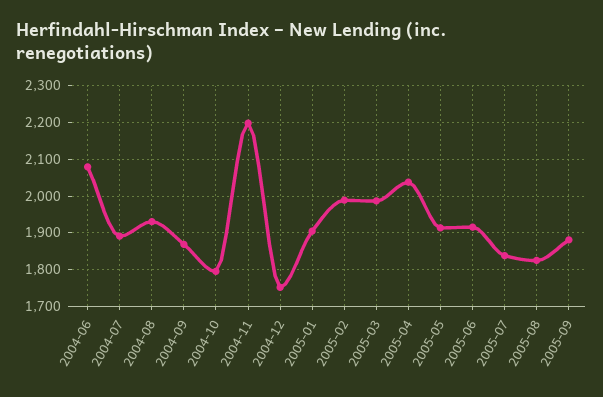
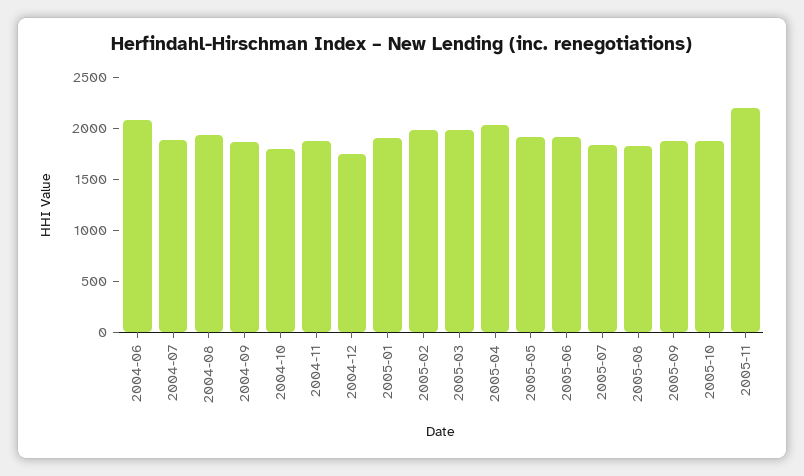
2004-11: 2200 -> 1900
2005-10: none -> 1900
2005-11: none -> 2200

